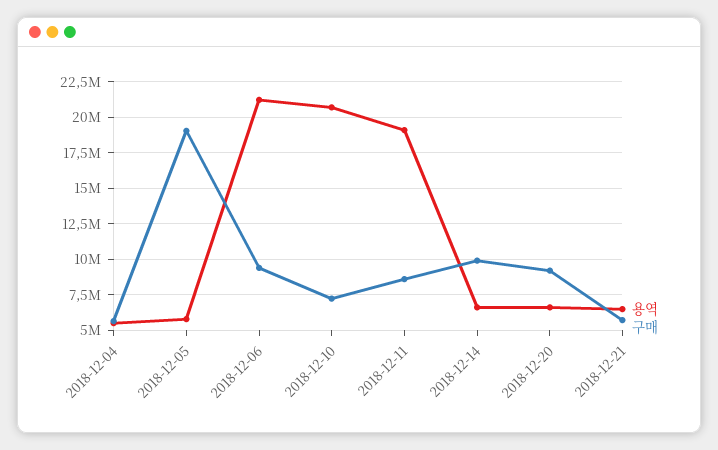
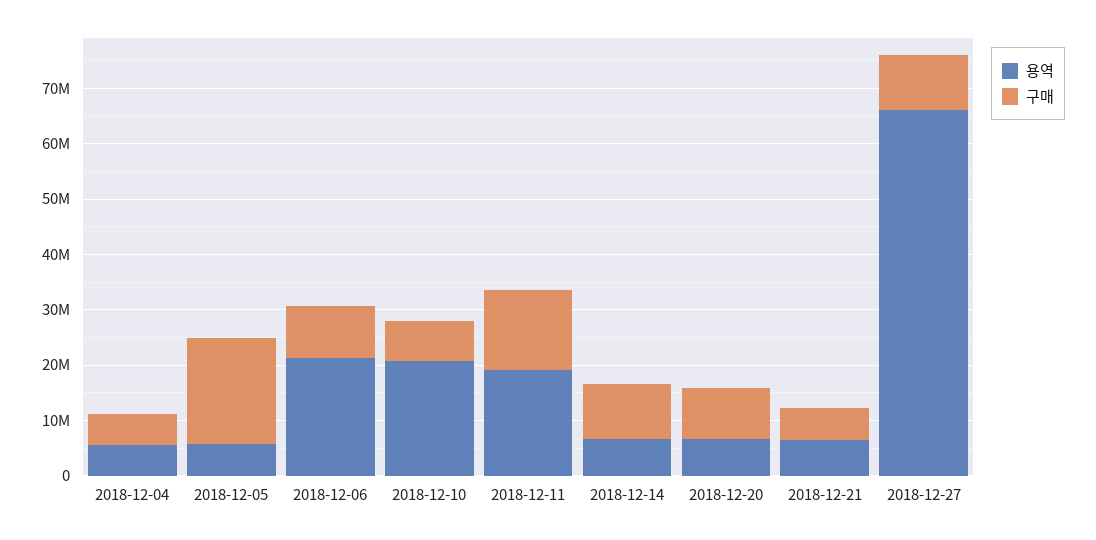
구매, 2018-12-11: 8500000 -> 14000000
용역, 2018-12-27: none -> 66000000
구매, 2018-12-27: none -> 10000000

